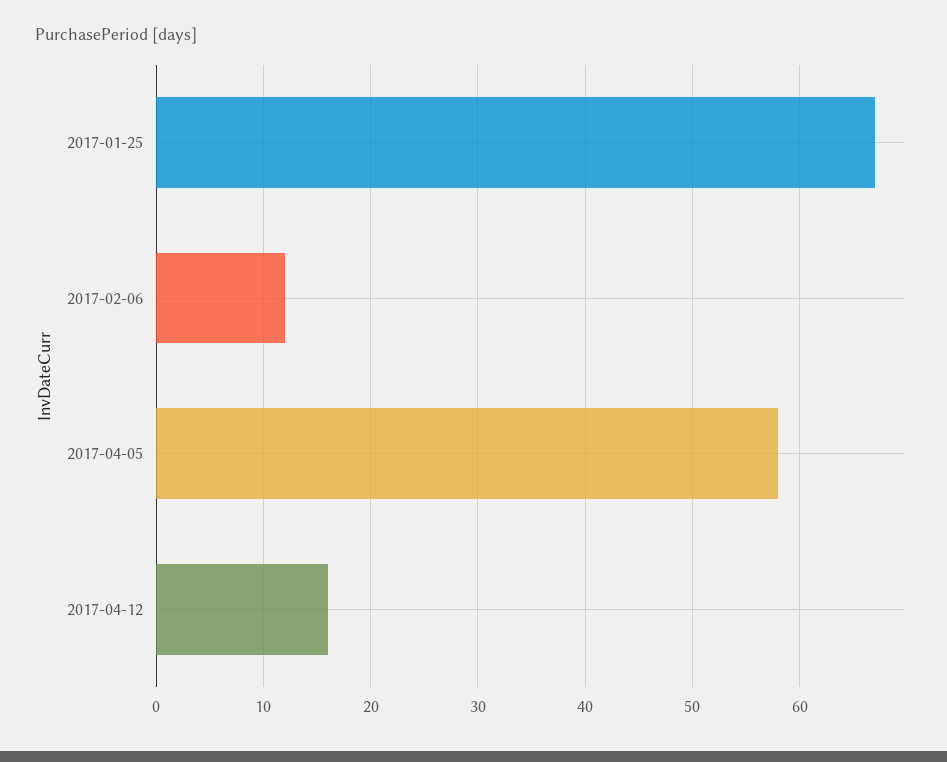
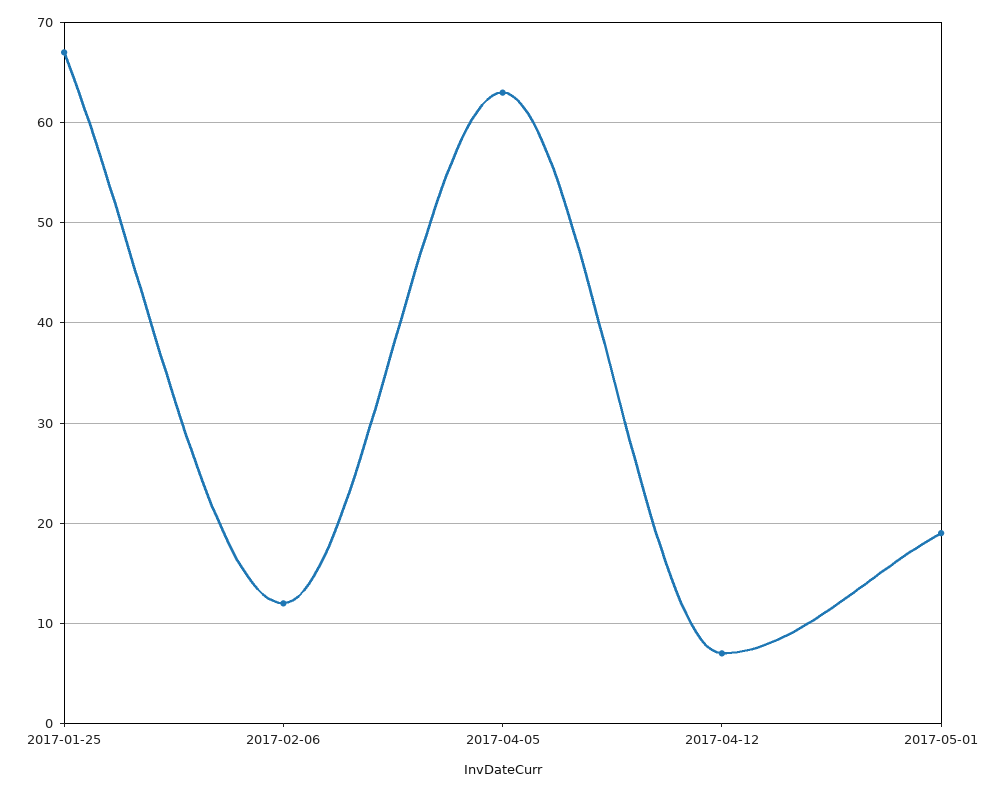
2017-04-05: 58 -> 63
2017-04-12: 16 -> 7
2017-05-01: none -> 19

